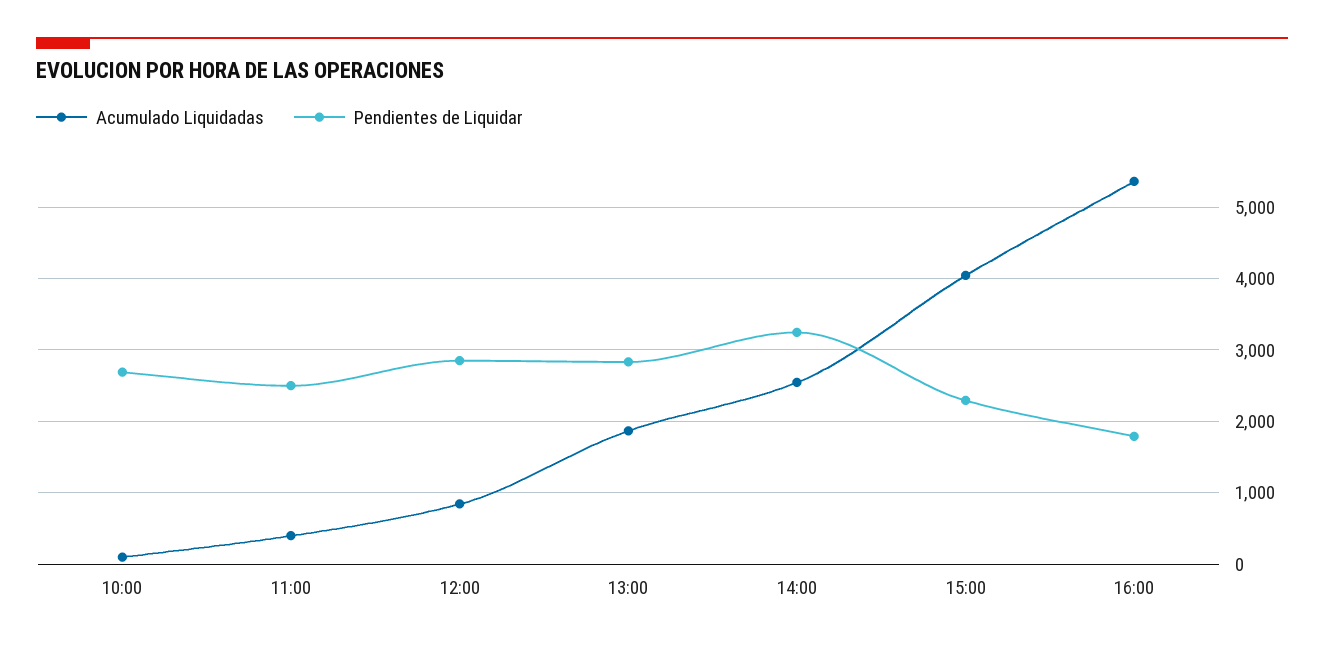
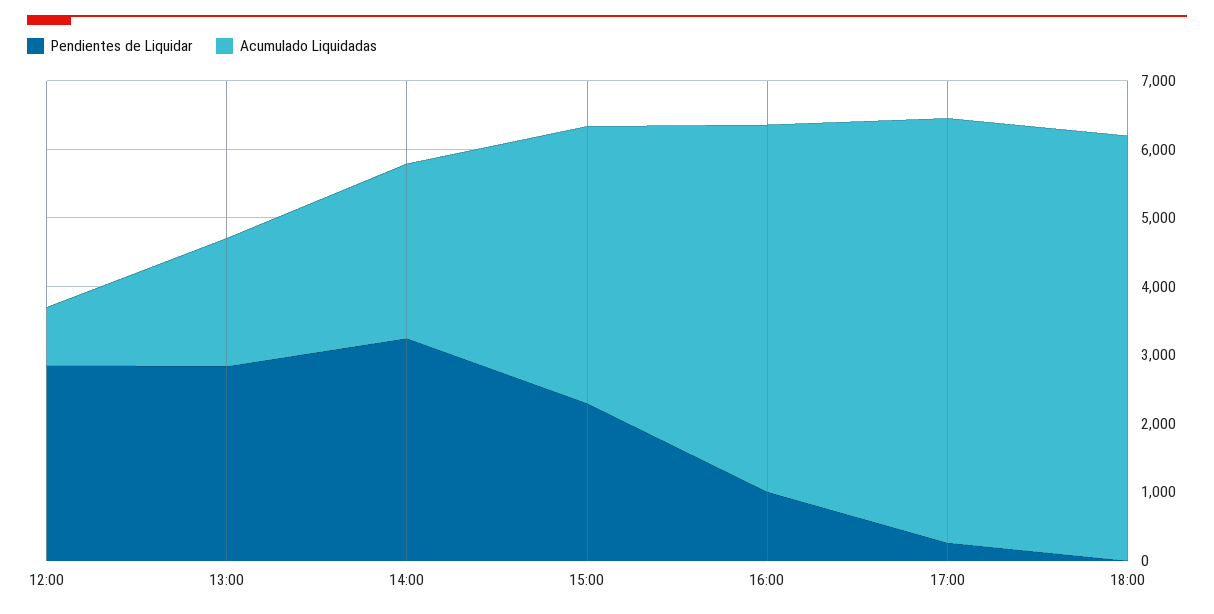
Acumulado Liquidadas, 10:00: 100 -> none
Pendientes de Liquidar, 10:00: 2700 -> none
Acumulado Liquidadas, 11:00: 400 -> none
Pendientes de Liquidar, 11:00: 2500 -> none
Pendientes de Liquidar, 16:00: 1800 -> 1000
Pendientes de Liquidar, 17:00: none -> 200
Acumulado Liquidadas, 17:00: none -> 6200
Pendientes de Liquidar, 18:00: none -> 0
Acumulado Liquidadas, 18:00: none -> 6200

